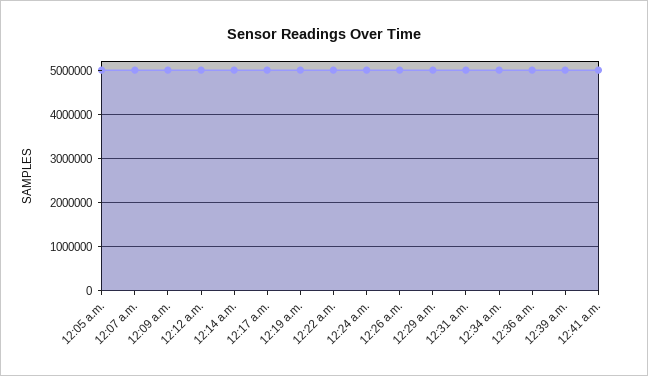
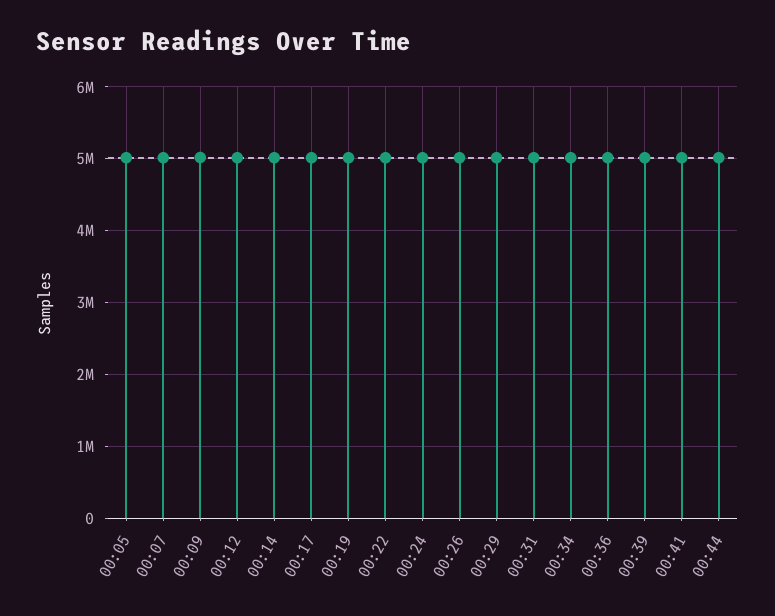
00:44: none -> 5000000

